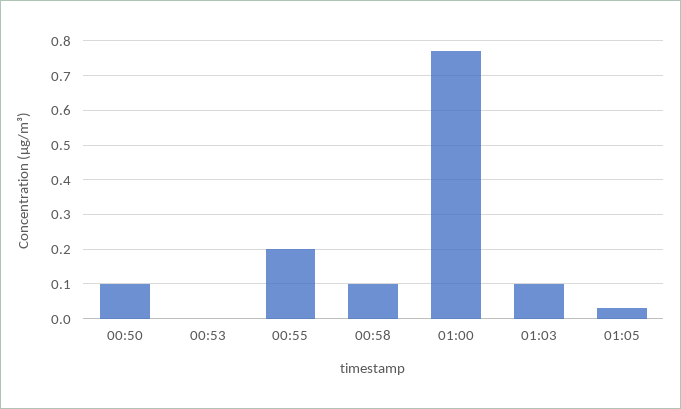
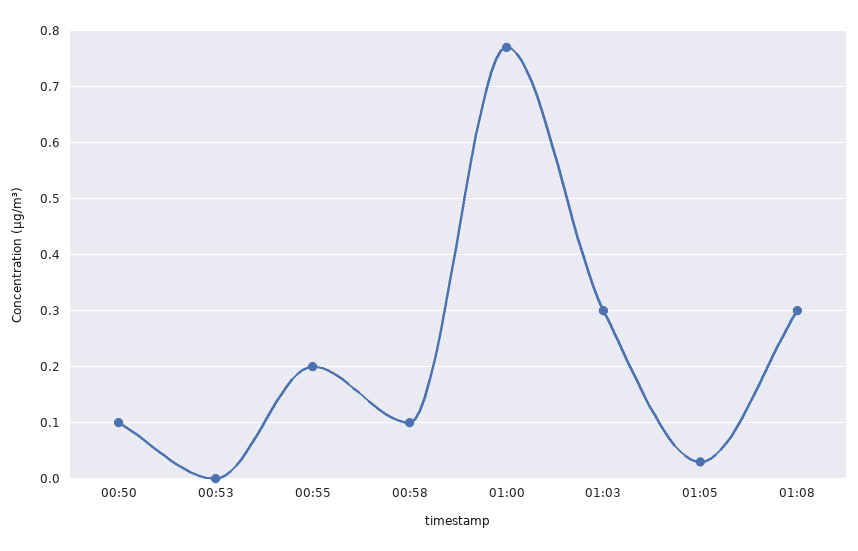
01:03: 0.1 -> 0.3
01:08: none -> 0.3

